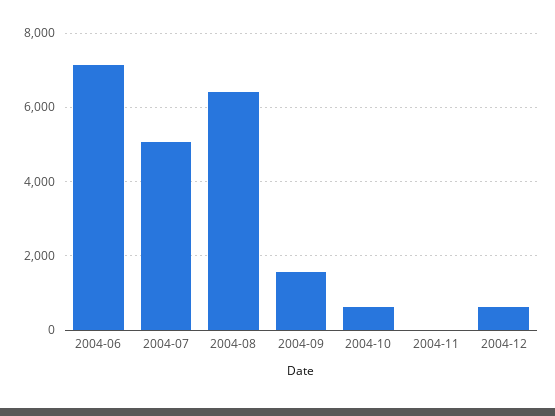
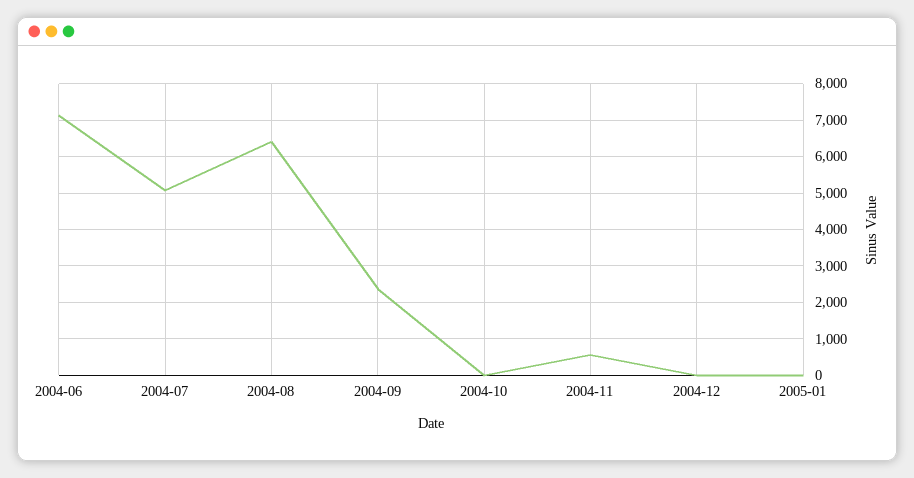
2004-09: 1600 -> 2400
2004-10: 600 -> 0
2004-11: 0 -> 600
2004-12: 600 -> 0
2005-01: none -> 0

